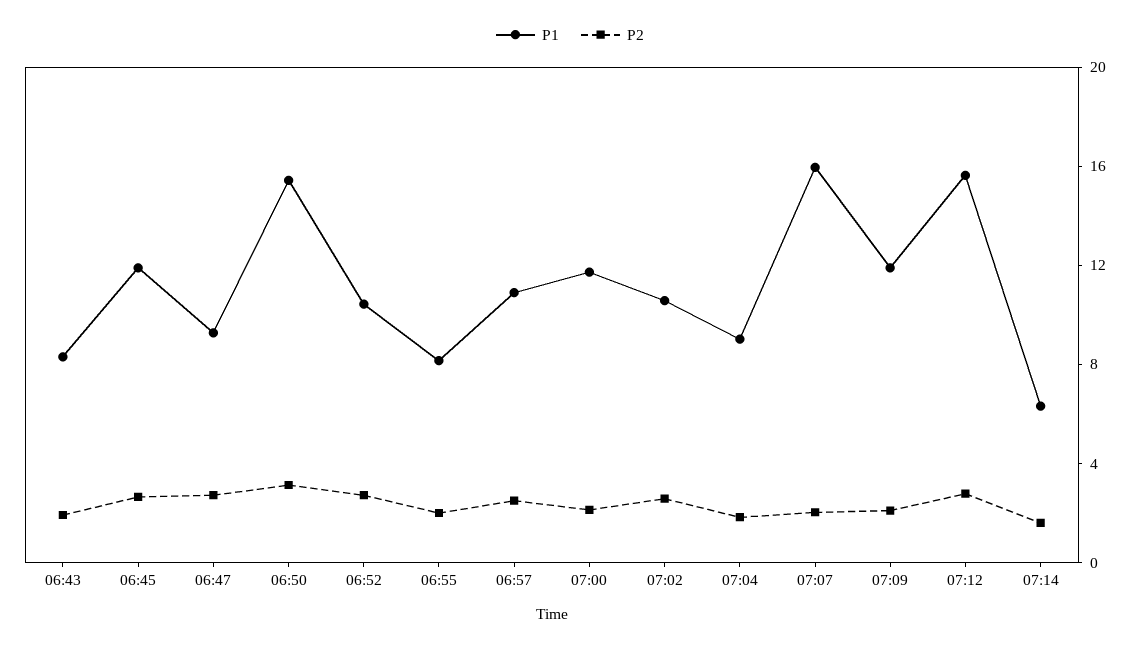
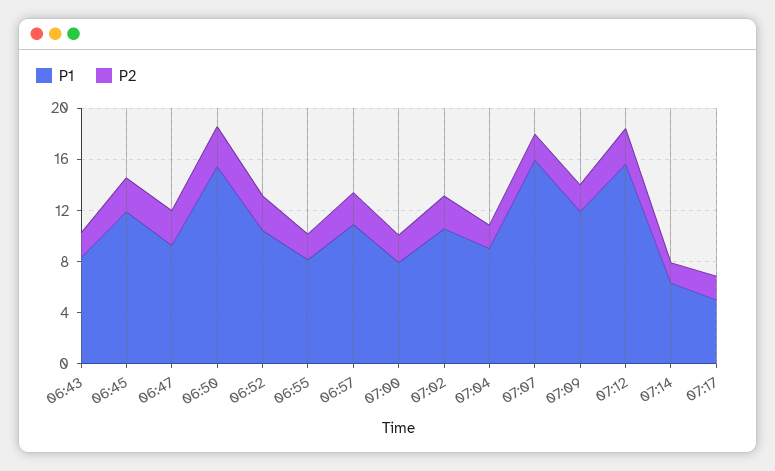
P1, 07:00: 12 -> 8
P1, 07:17: none -> 5
P2, 07:17: none -> 2

